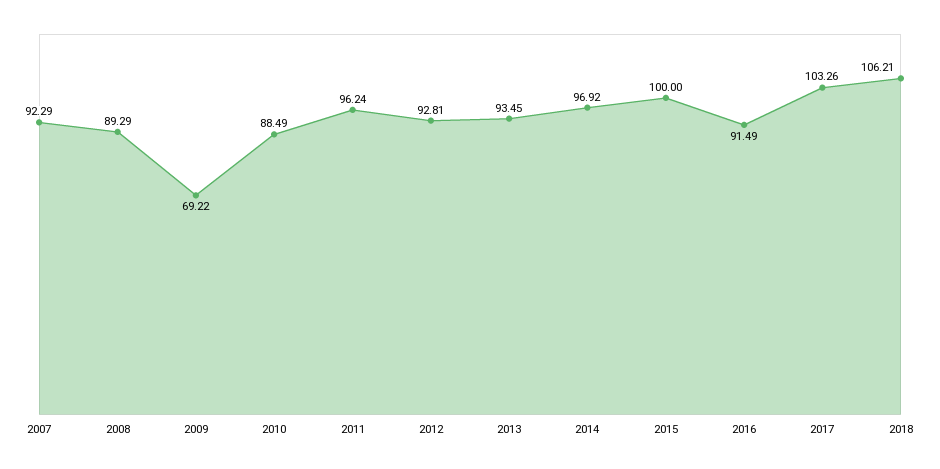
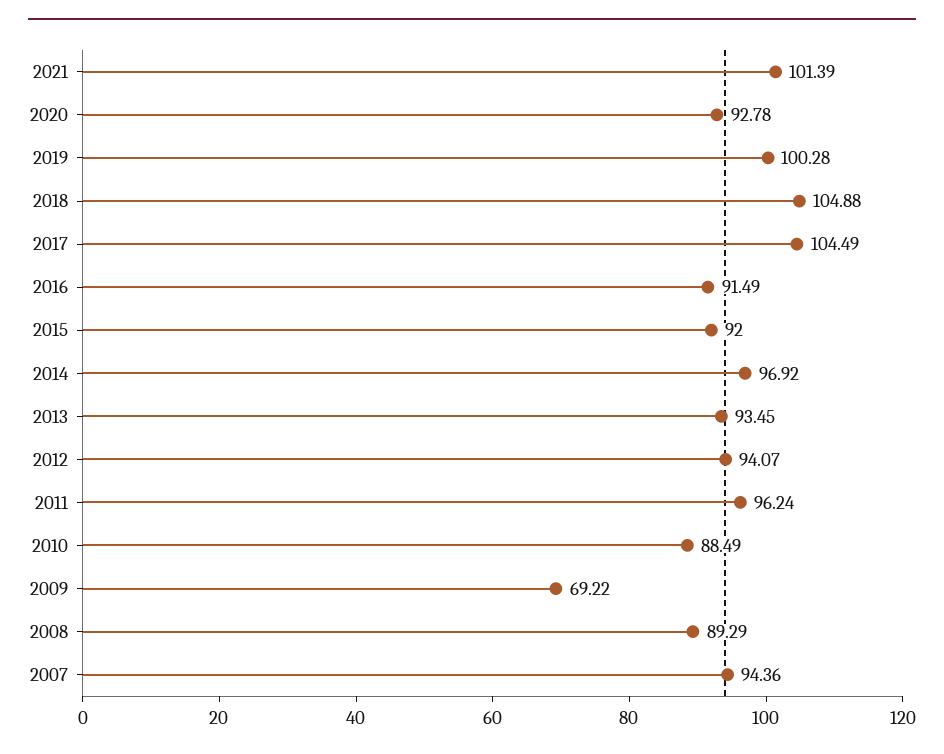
2007: 92.29 -> 94.36
2012: 92.81 -> 94.07
2015: 100 -> 92
2017: 103.26 -> 104.49
2018: 106.21 -> 104.88
2021: none -> 101.39
2020: none -> 92.78
2019: none -> 100.28

